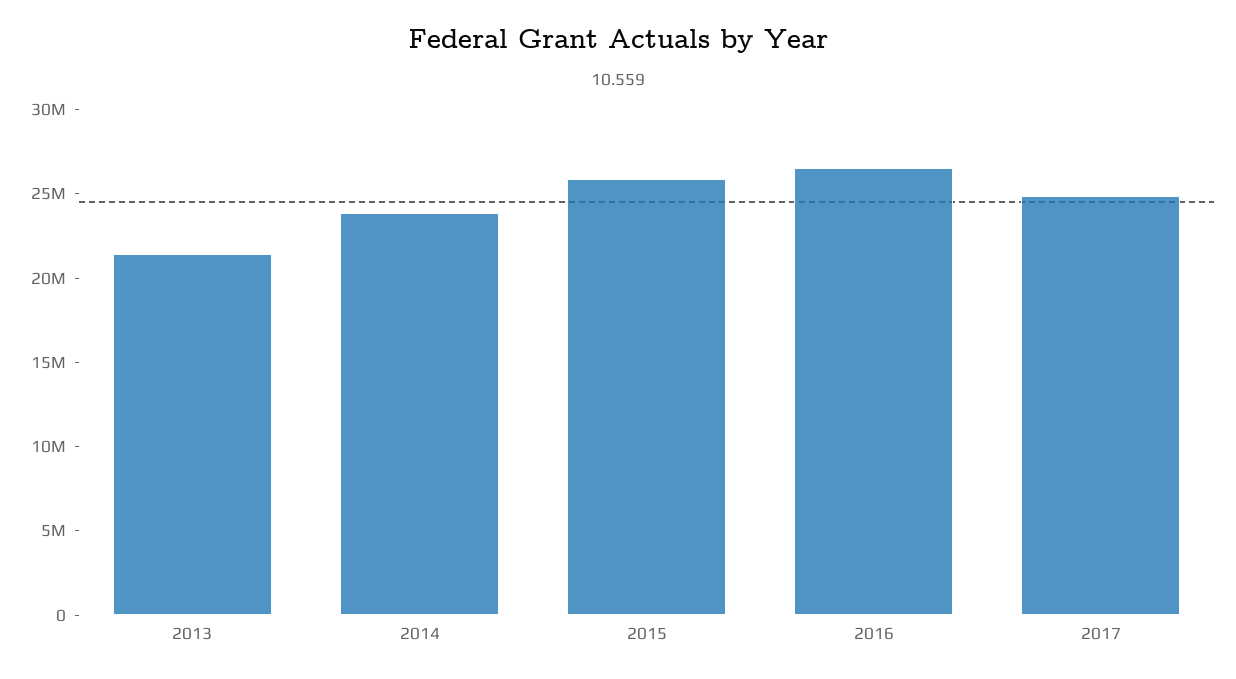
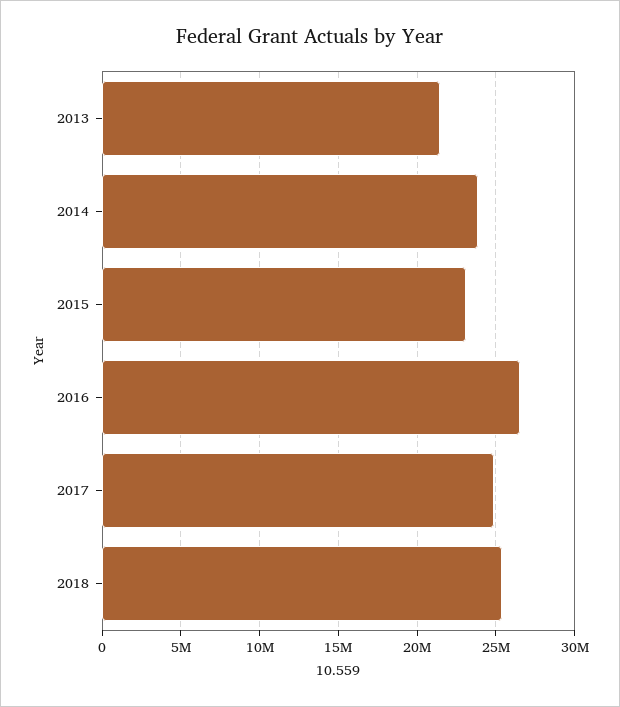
2015: 26000000 -> 23000000
2018: none -> 25500000

